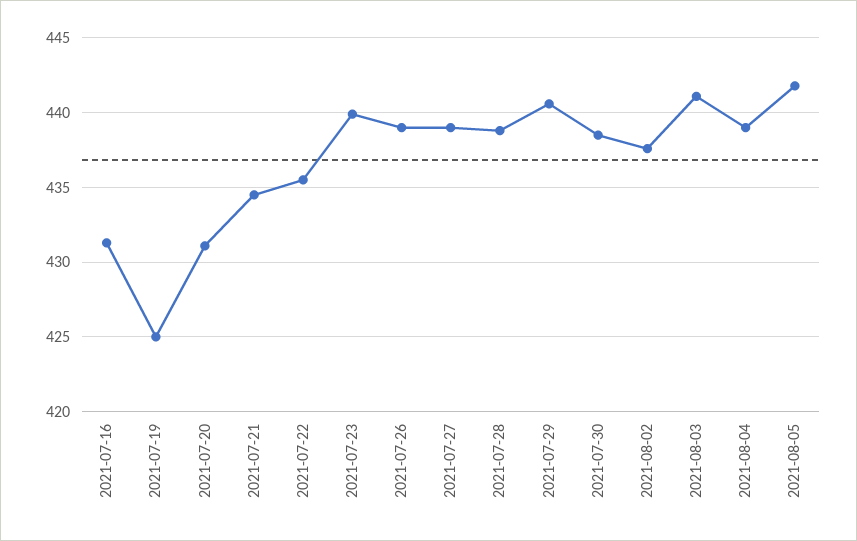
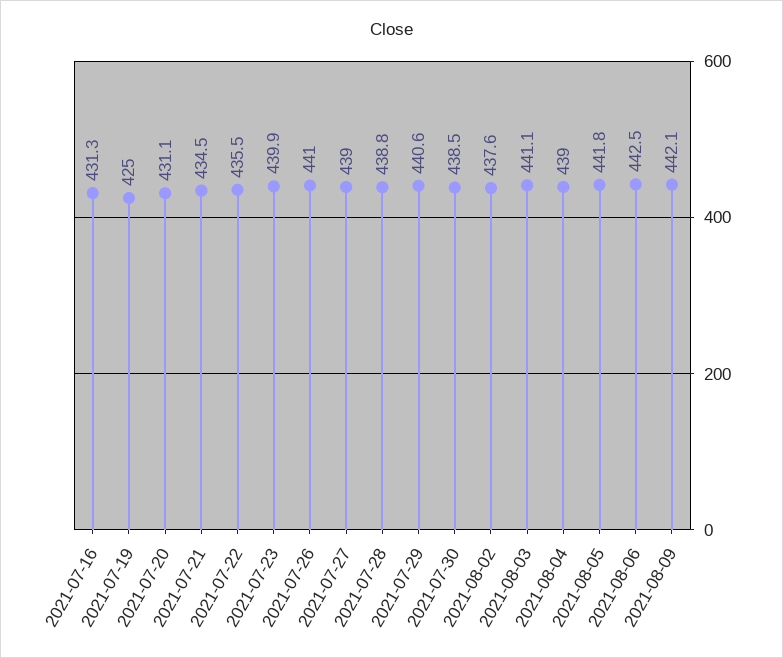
2021-07-26: 439 -> 441
2021-08-06: none -> 442.5
2021-08-09: none -> 442.1

